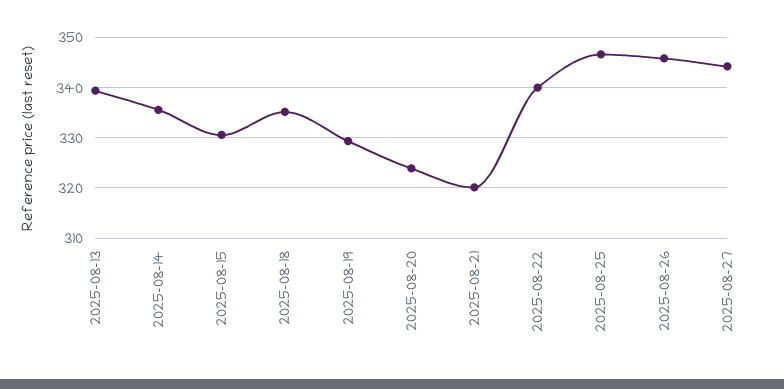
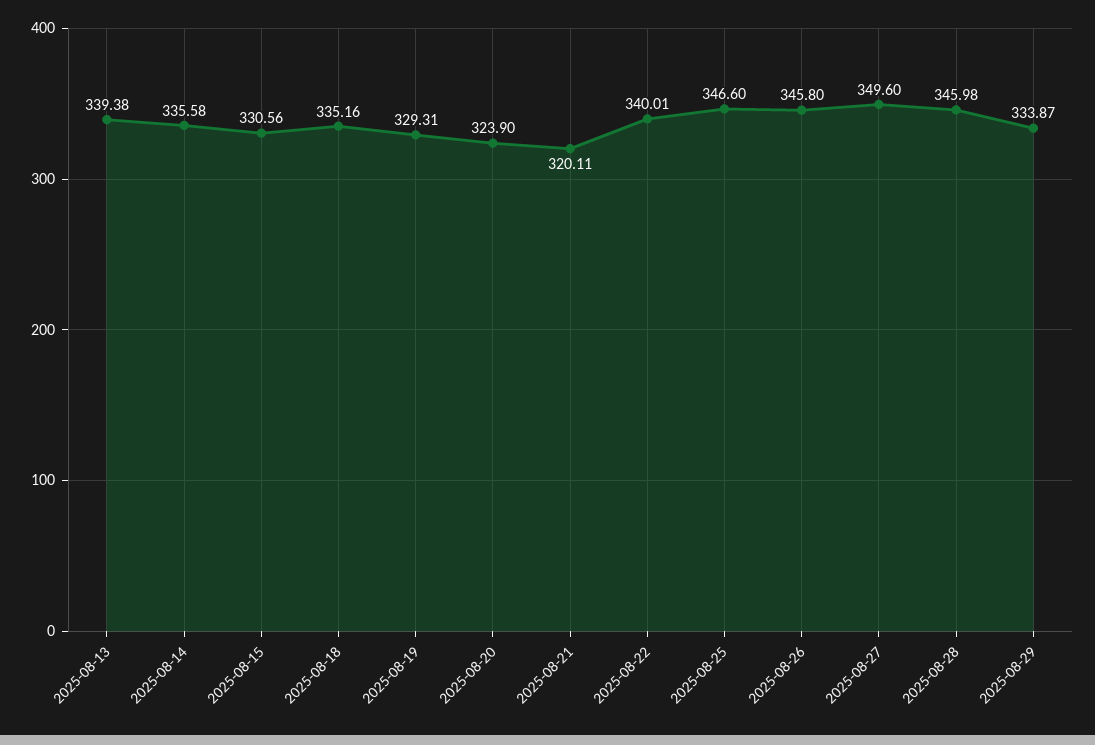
2025-08-27: 344 -> 349.6
2025-08-28: none -> 345.98
2025-08-29: none -> 333.87

